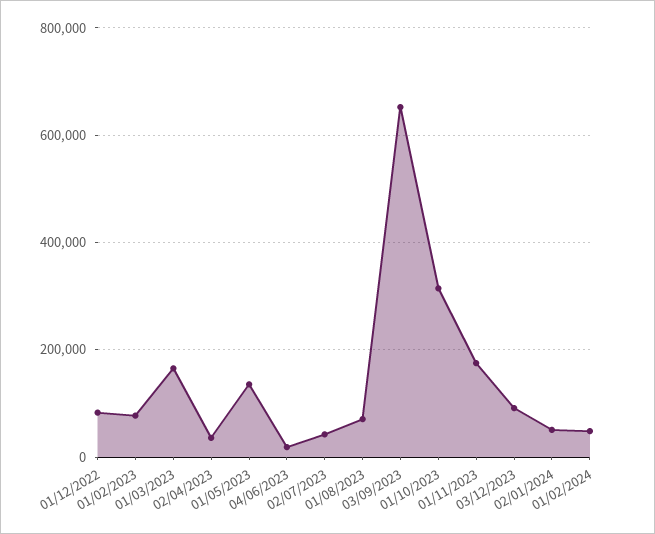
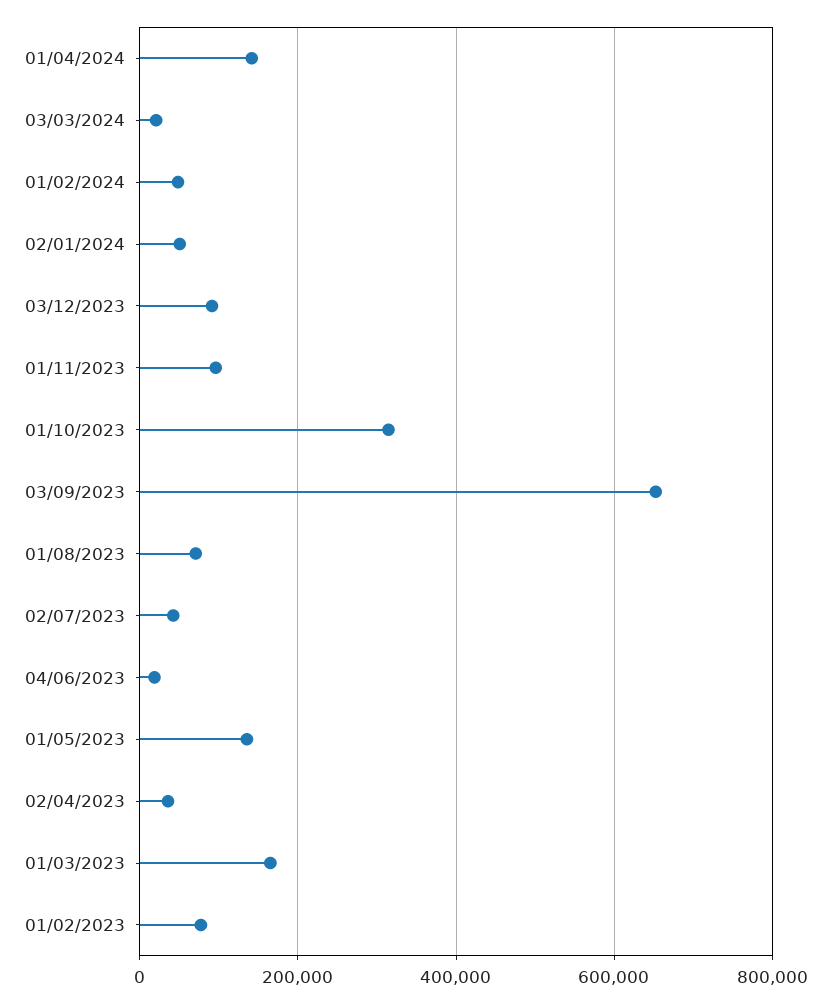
01/12/2022: 80000 -> none
01/11/2023: 180000 -> 100000
01/04/2024: none -> 140000
03/03/2024: none -> 20000

